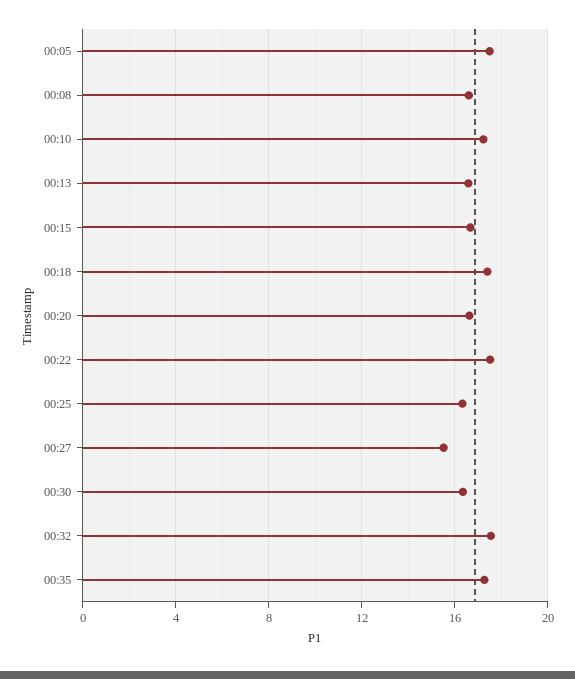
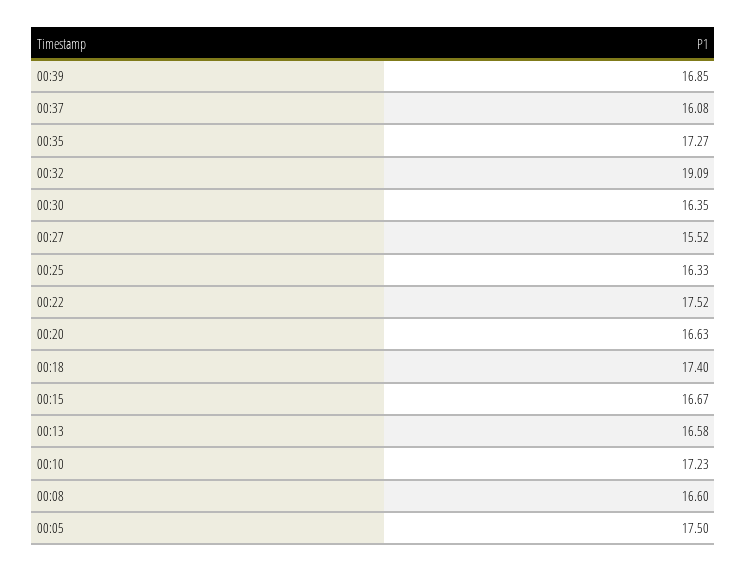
00:32: 17.5 -> 19.09
00:39: none -> 16.85
00:37: none -> 16.08

